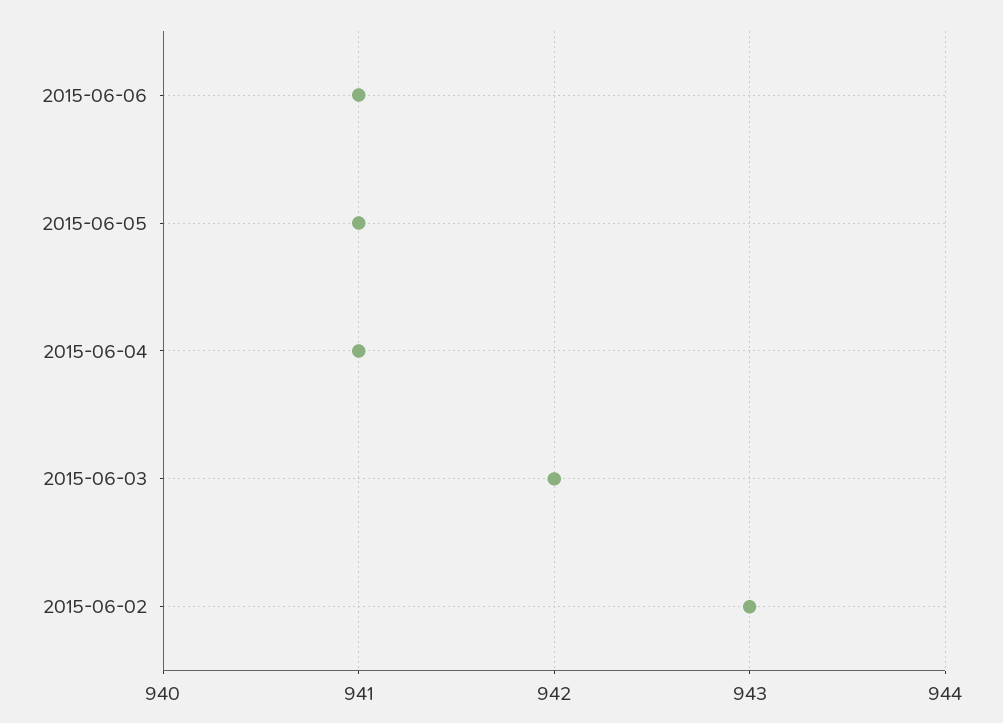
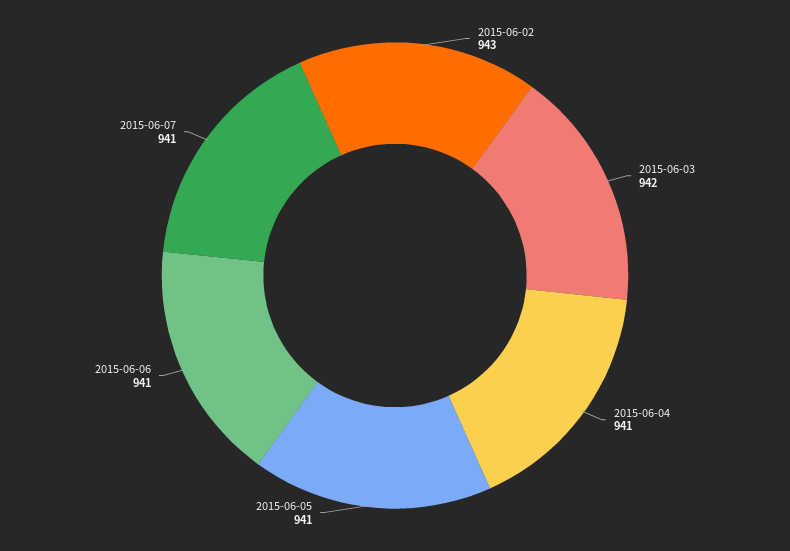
2015-06-07: none -> 941

